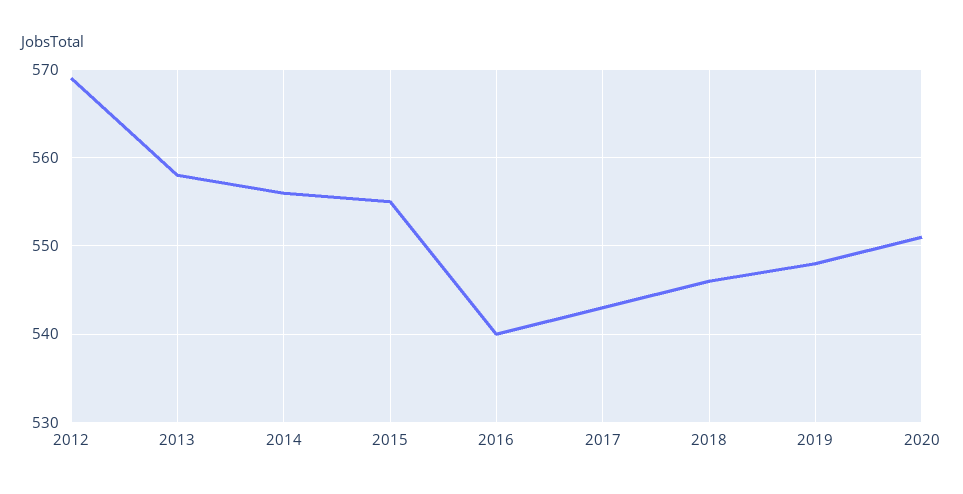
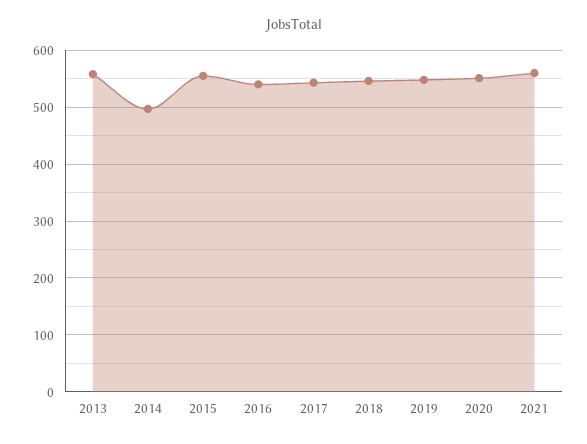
2012: 569 -> none
2014: 556 -> 500
2021: none -> 560

